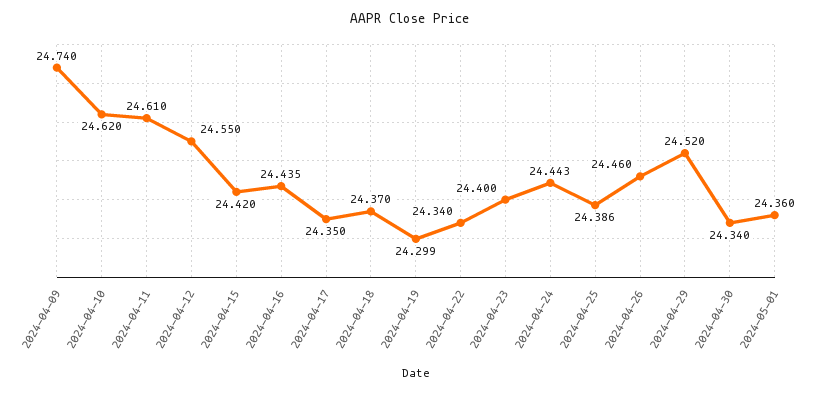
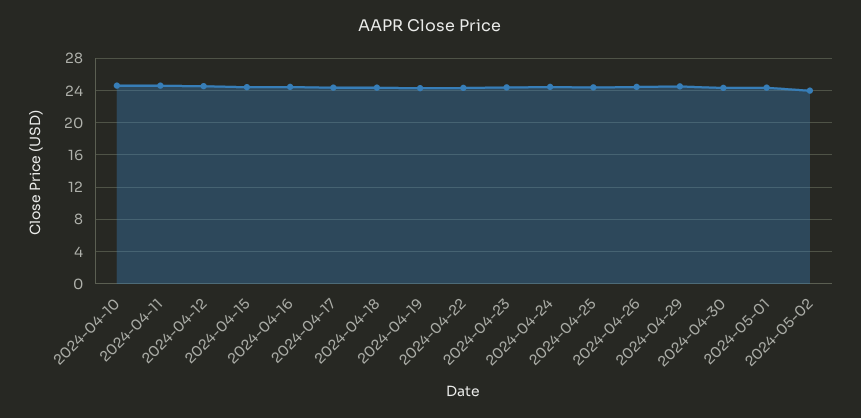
2024-04-09: 24.74 -> none
2024-05-02: none -> 24

